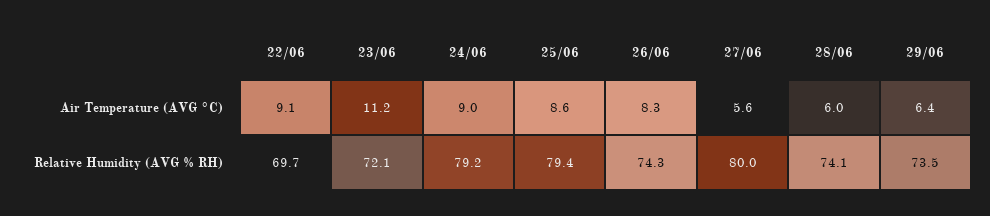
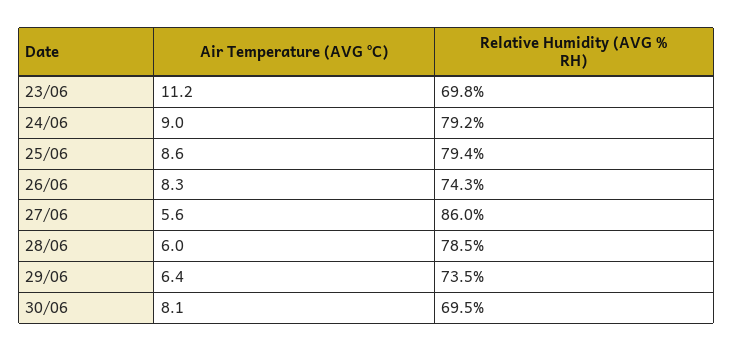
22/06, Air Temperature (AVG °C): 9.1 -> none
22/06, Relative Humidity (AVG % RH): 69.7 -> none
23/06, Relative Humidity (AVG % RH): 72.1 -> 69.8
27/06, Relative Humidity (AVG % RH): 80 -> 86
28/06, Relative Humidity (AVG % RH): 74.1 -> 78.5
30/06, Air Temperature (AVG °C): none -> 8.1
30/06, Relative Humidity (AVG % RH): none -> 69.5

